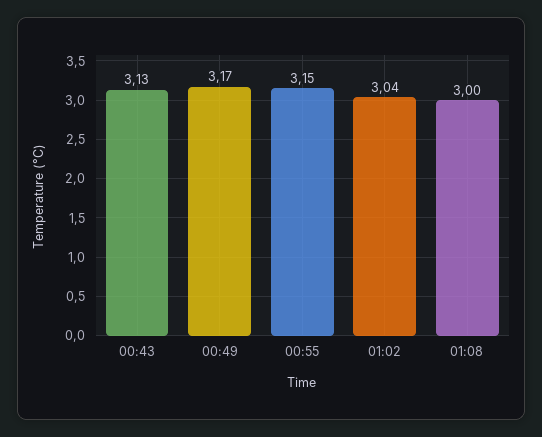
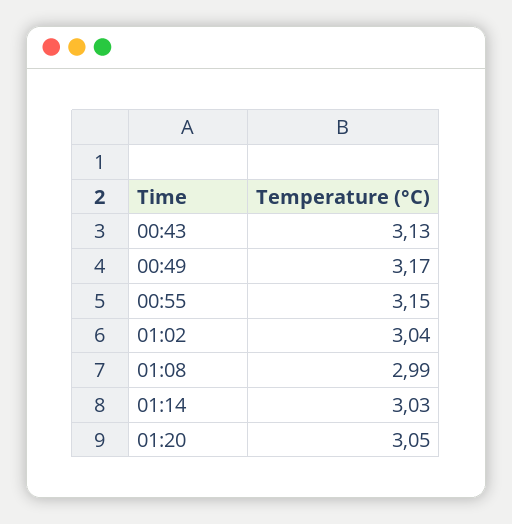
01:08: 3 -> 2.99
01:14: none -> 3.03
01:20: none -> 3.05

